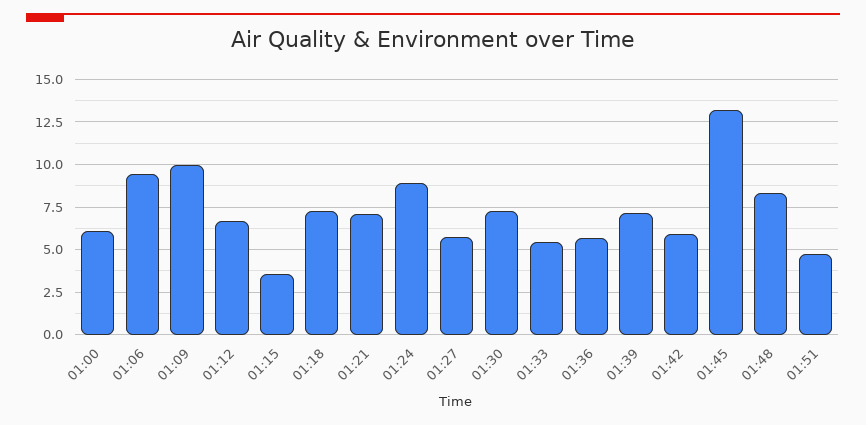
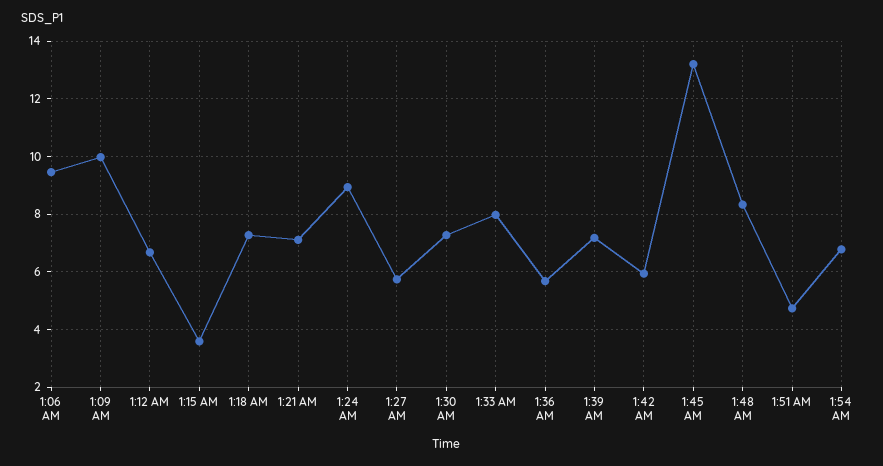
01:00: 6 -> none
01:33: 5.5 -> 8
1:54 AM: none -> 6.75

